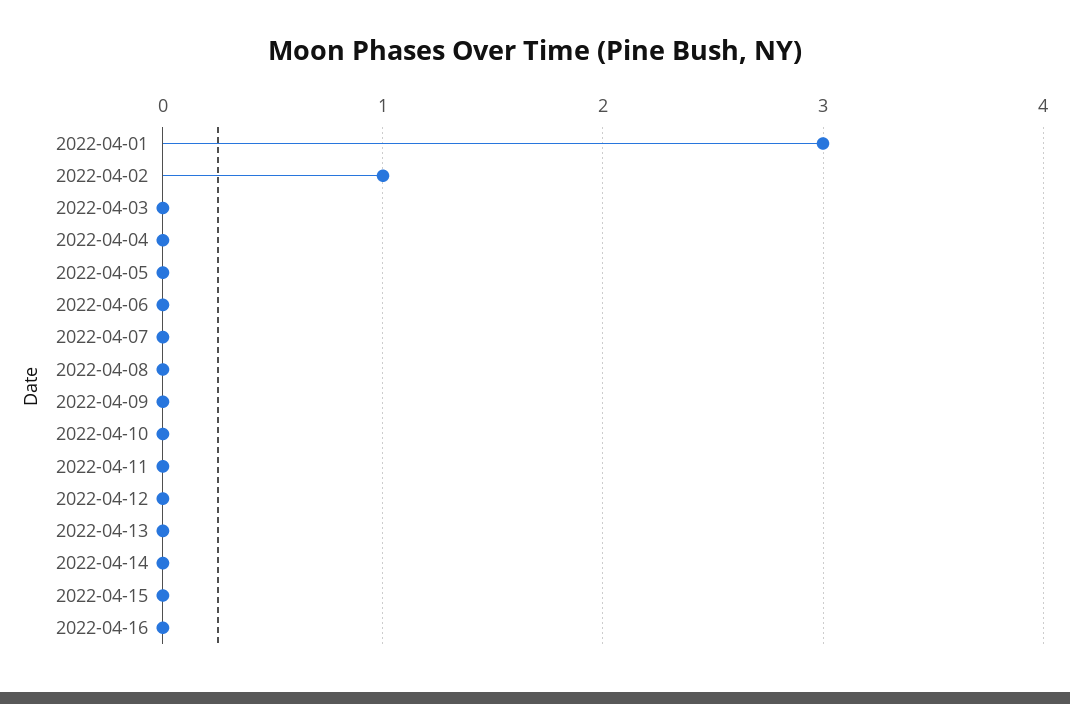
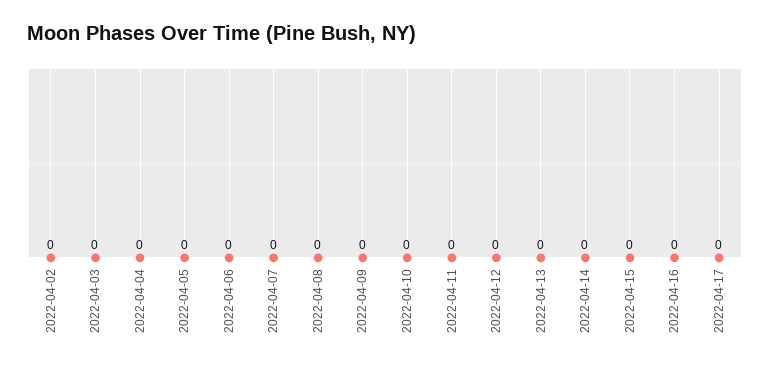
2022-04-01: 3 -> none
2022-04-02: 1 -> 0
2022-04-17: none -> 0

